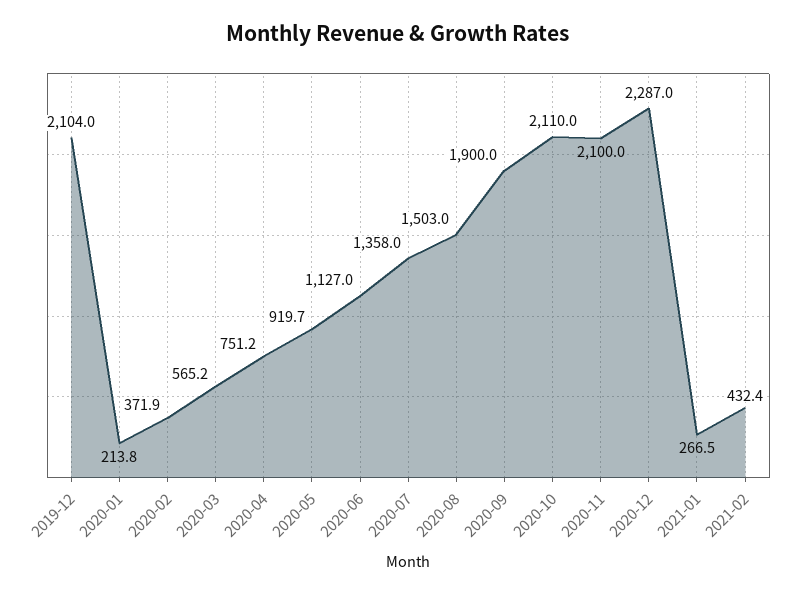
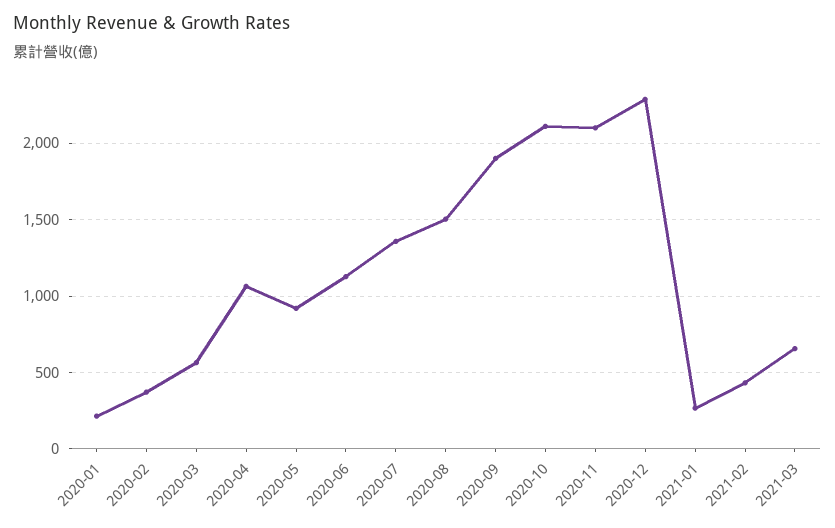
2019-12: 2104 -> none
2020-04: 751.2 -> 1050
2021-03: none -> 650

